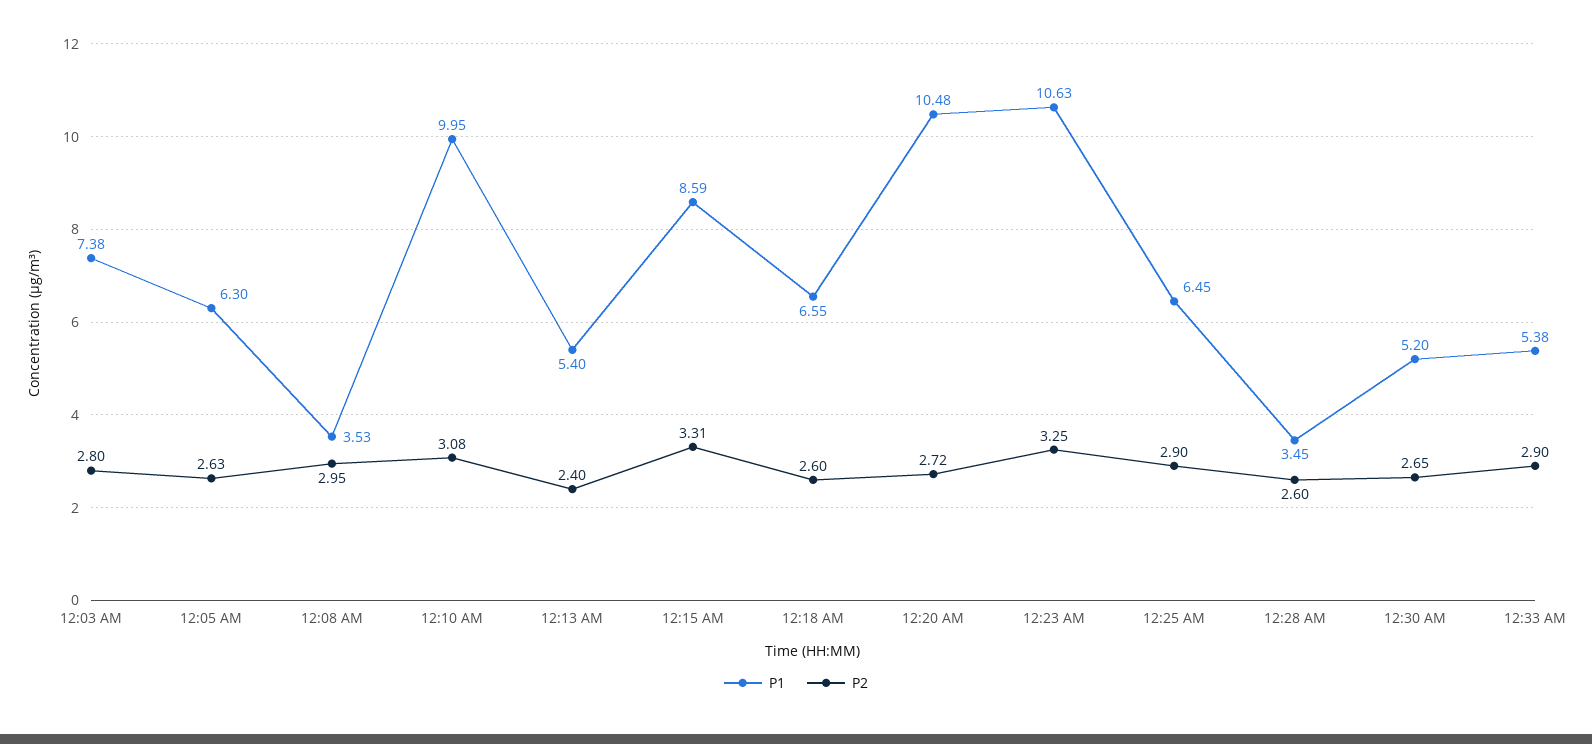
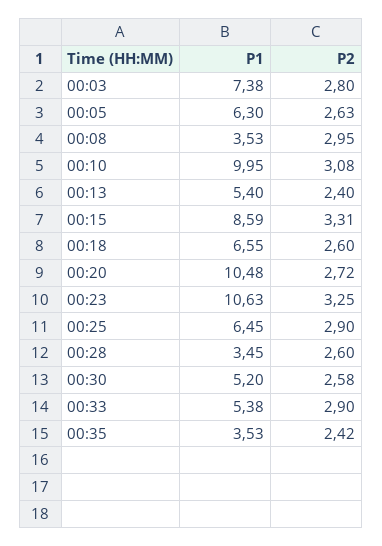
P2, 12:30 AM: 2.65 -> 2.58
P1, 00:35: none -> 3.53
P2, 00:35: none -> 2.42

